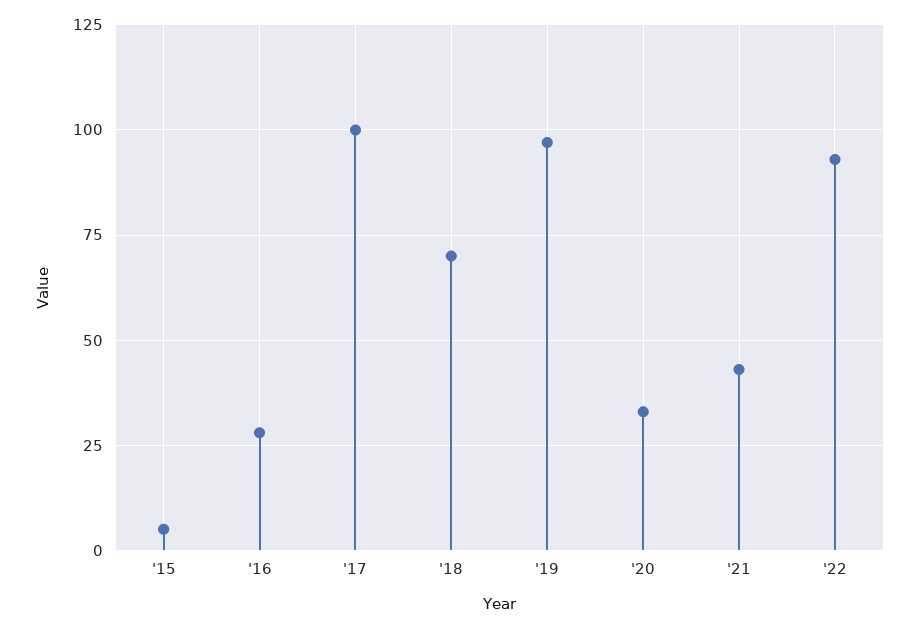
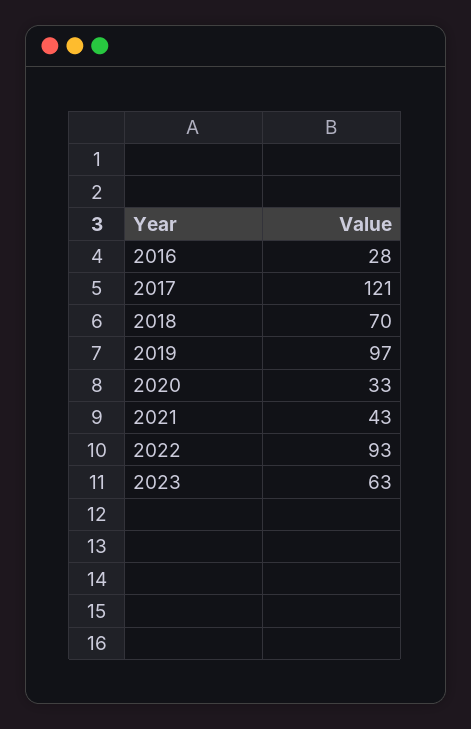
'15: 5 -> none
'17: 100 -> 121
2023: none -> 63

